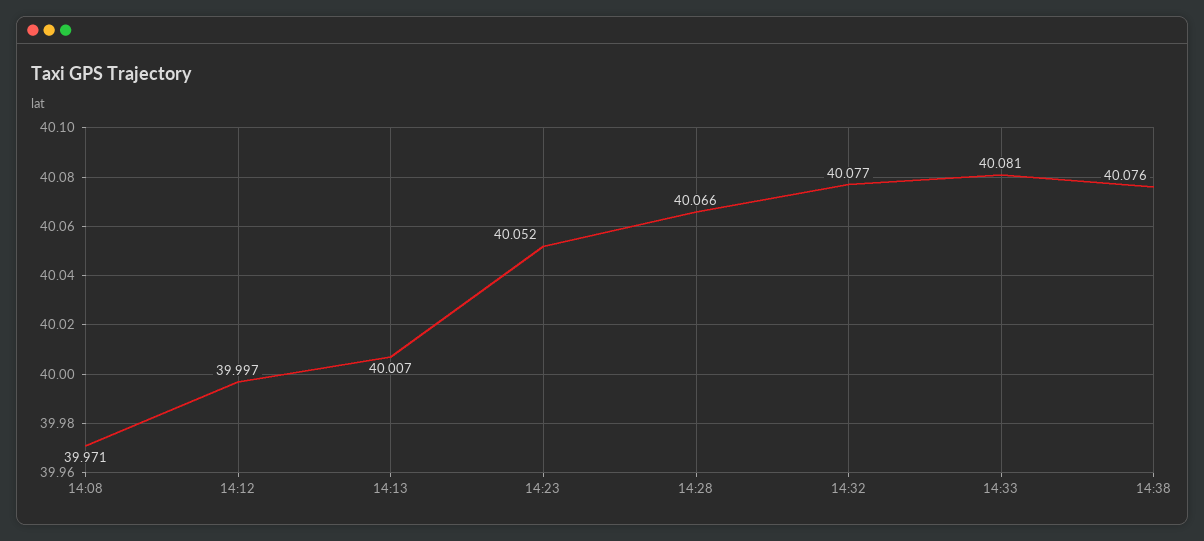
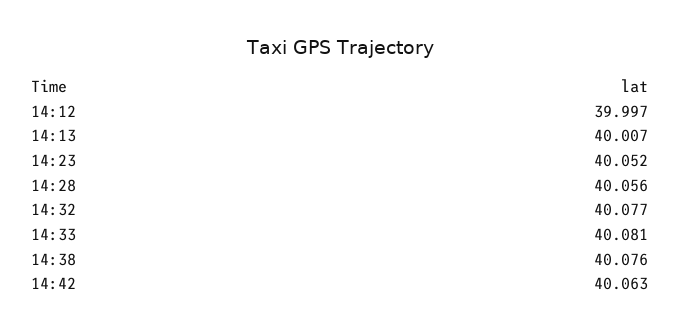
14:08: 39.971 -> none
14:28: 40.066 -> 40.056
14:42: none -> 40.063

